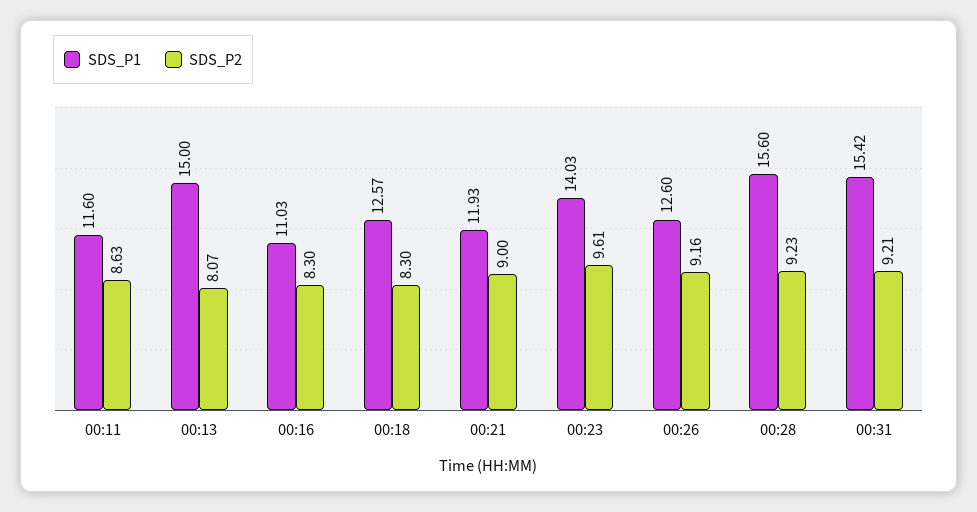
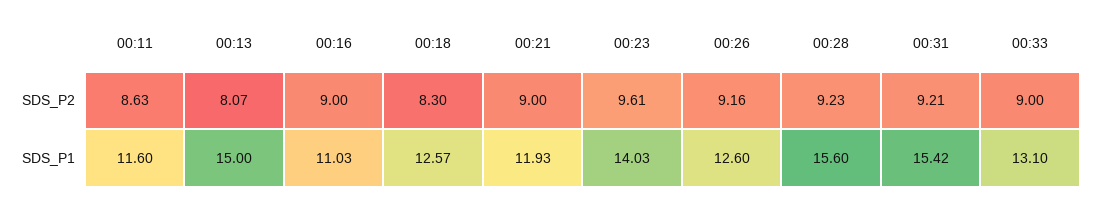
SDS_P2, 00:16: 8.3 -> 9
SDS_P2, 00:33: none -> 9
SDS_P1, 00:33: none -> 13.1

